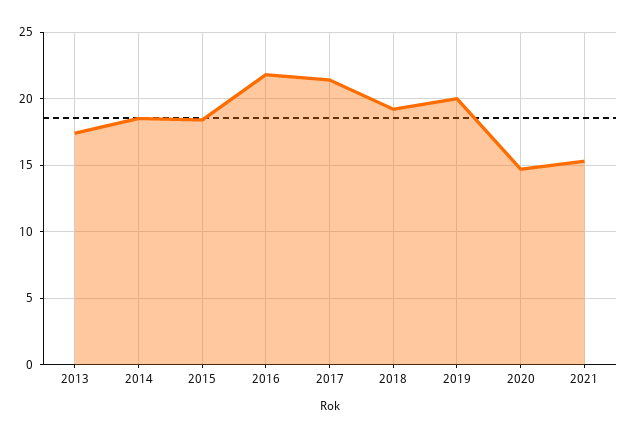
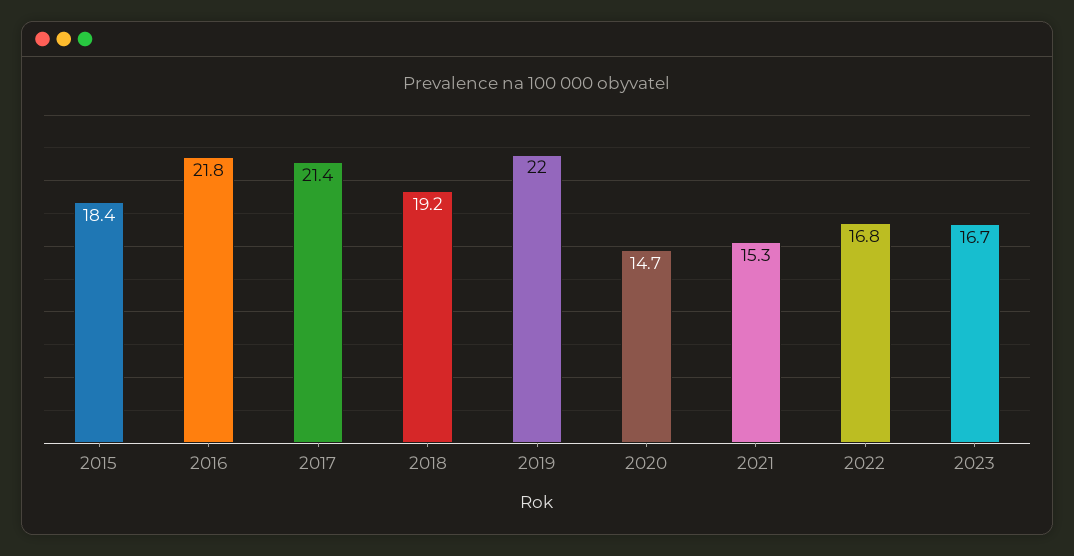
2013: 17.5 -> none
2014: 18.5 -> none
2019: 20 -> 22
2022: none -> 16.8
2023: none -> 16.7

